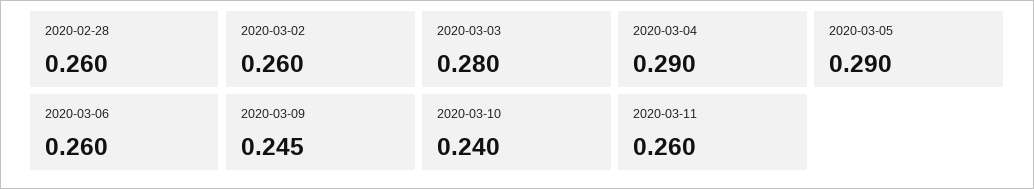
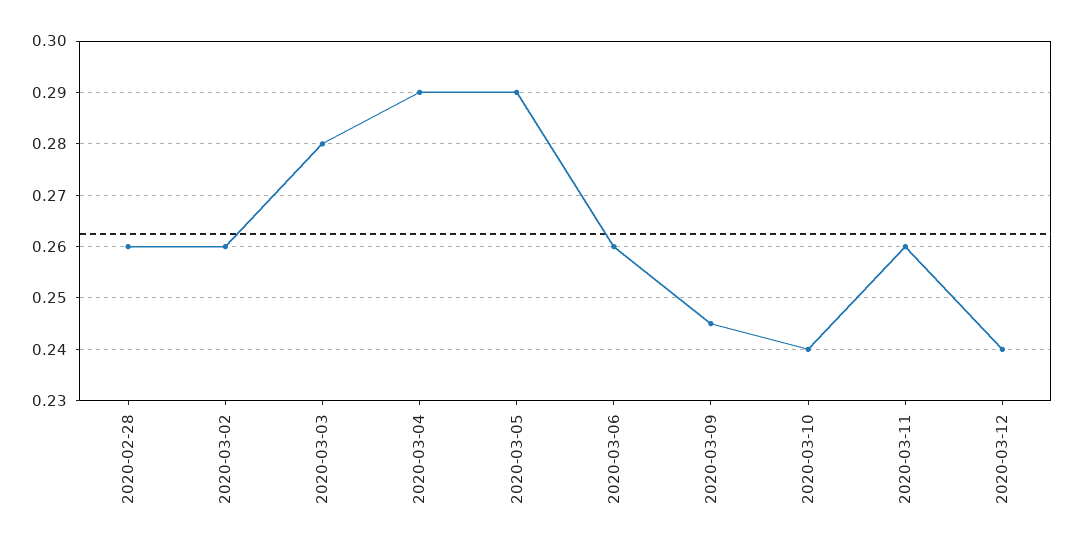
2020-03-12: none -> 0.24

